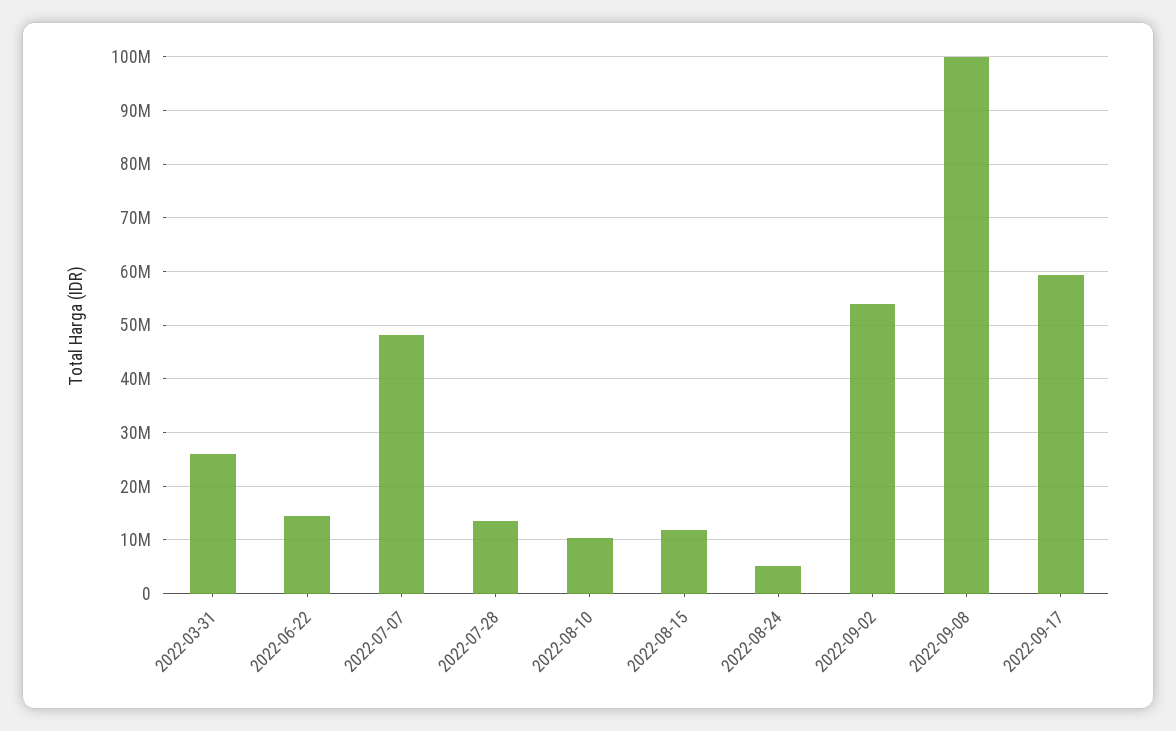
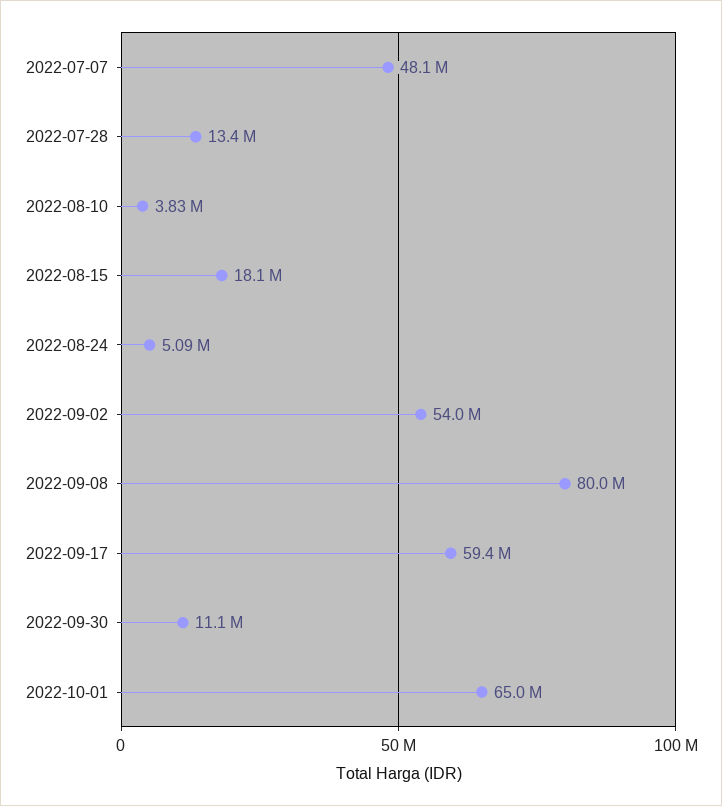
2022-03-31: 26000000 -> none
2022-06-22: 14000000 -> none
2022-08-10: 10000000 -> 3830000
2022-08-15: 12000000 -> 18100000
2022-09-08: 100000000 -> 80000000
2022-09-30: none -> 11100000
2022-10-01: none -> 65000000

